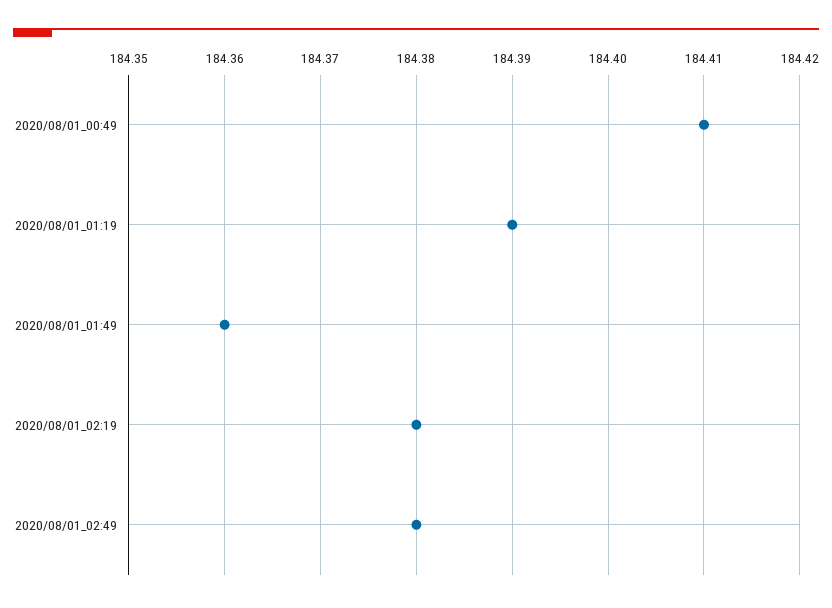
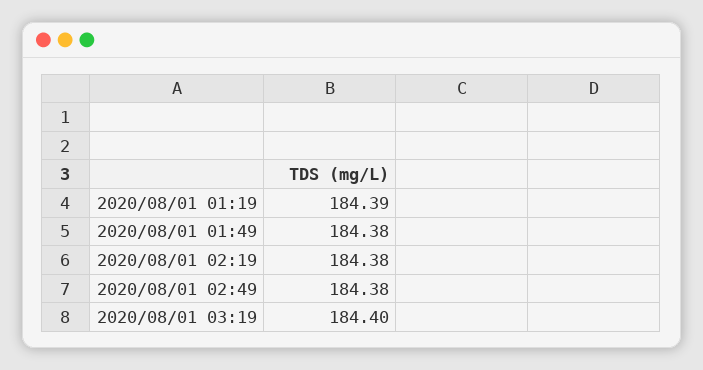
2020/08/01_00:49: 184.41 -> none
2020/08/01_01:49: 184.36 -> 184.38
2020/08/01 03:19: none -> 184.4

